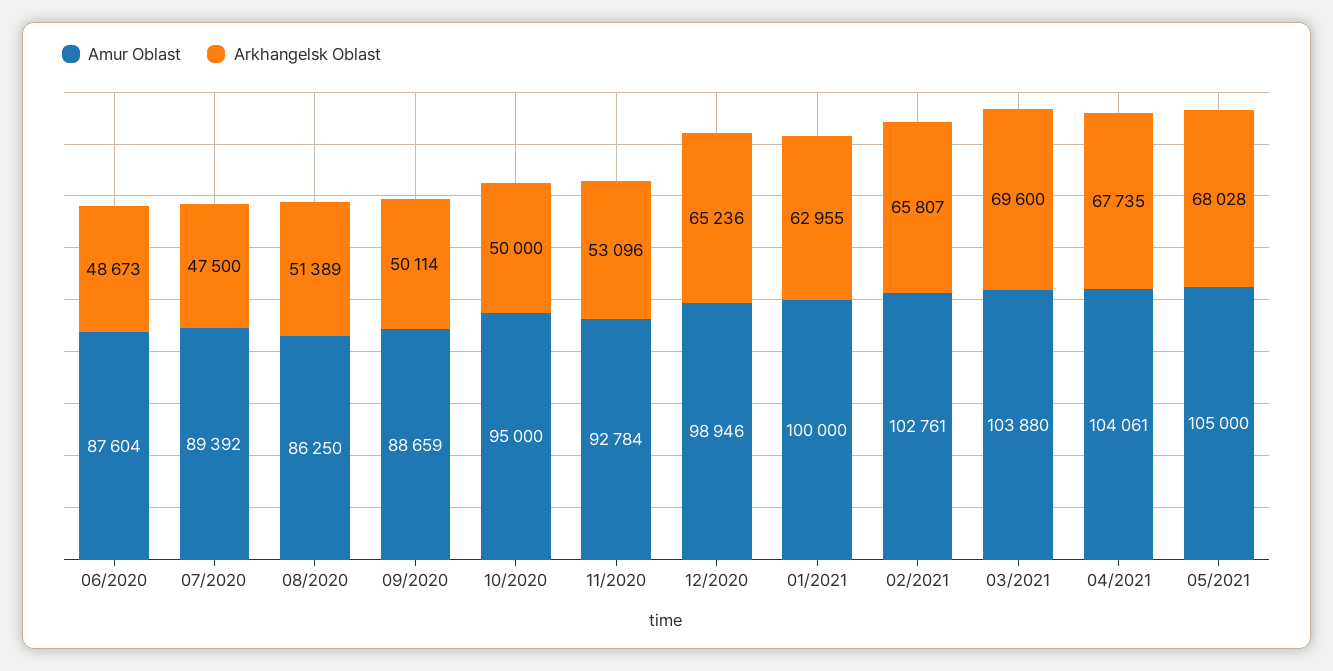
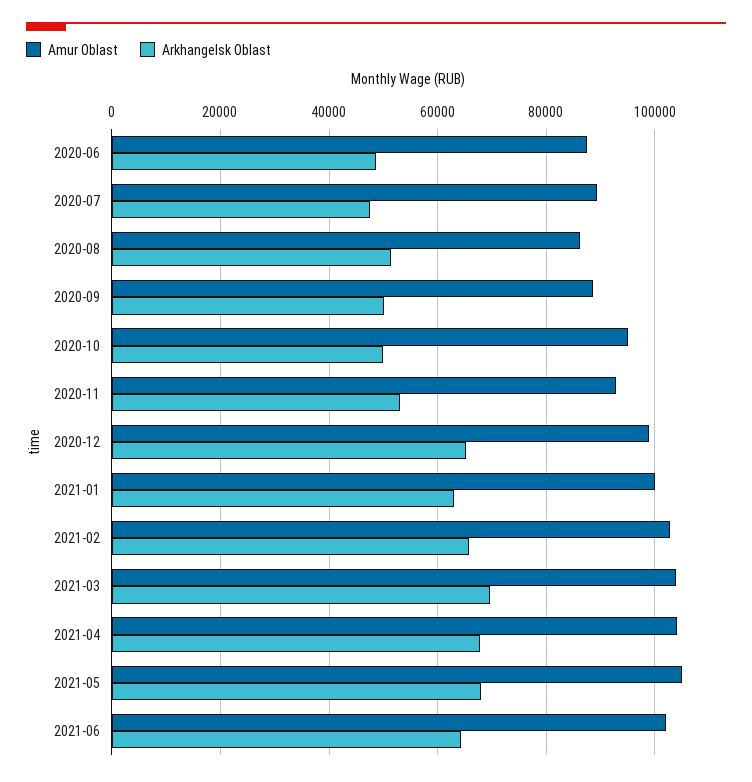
Amur Oblast, 2021-06: none -> 102000
Arkhangelsk Oblast, 2021-06: none -> 64000

